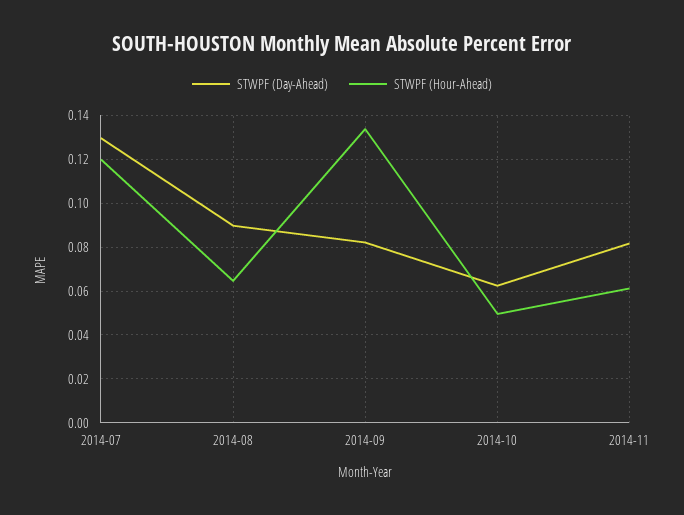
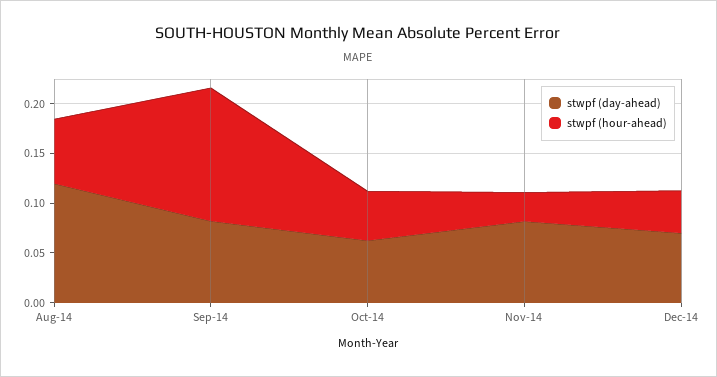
STWPF (Day-Ahead), 2014-07: 0.13 -> none
STWPF (Hour-Ahead), 2014-07: 0.12 -> none
STWPF (Day-Ahead), 2014-08: 0.09 -> 0.12
STWPF (Hour-Ahead), 2014-11: 0.06 -> 0.03
STWPF (Day-Ahead), Dec-14: none -> 0.07
STWPF (Hour-Ahead), Dec-14: none -> 0.04

